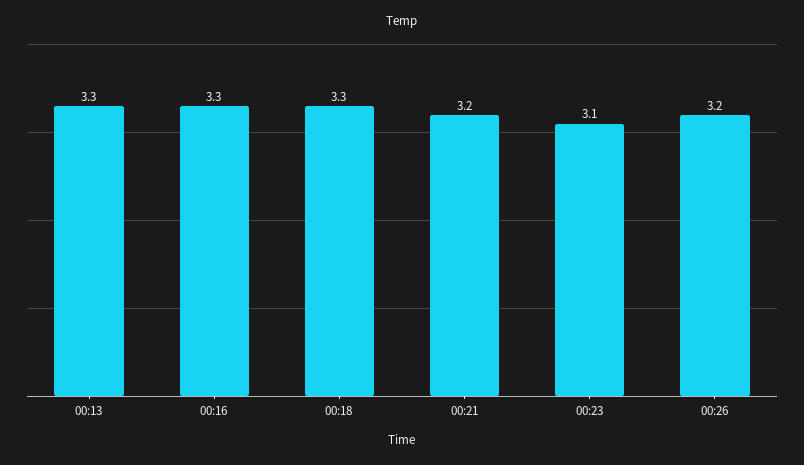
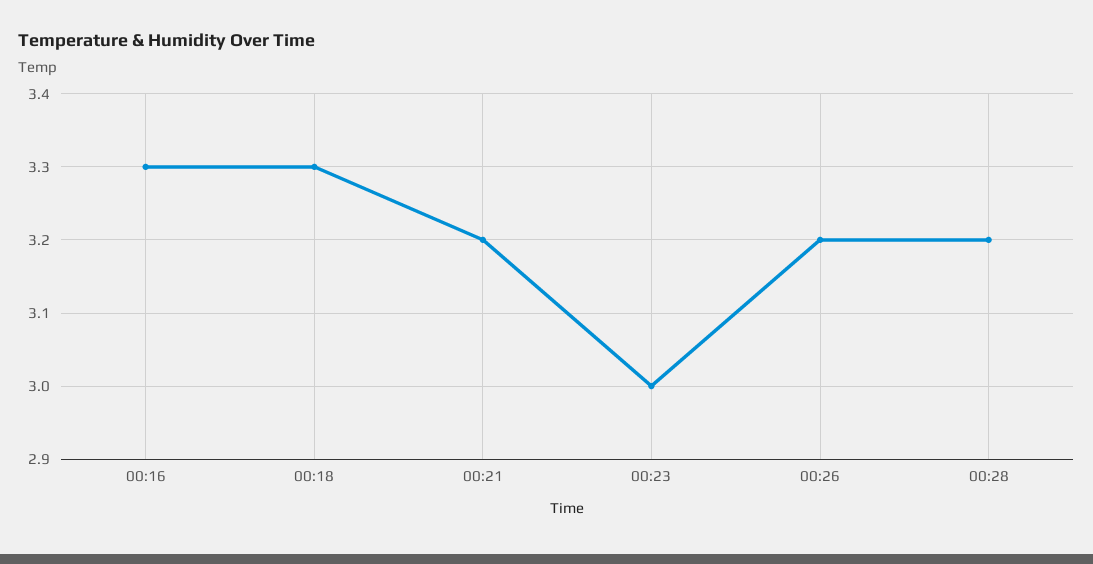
00:13: 3.3 -> none
00:23: 3.1 -> 3
00:28: none -> 3.2

